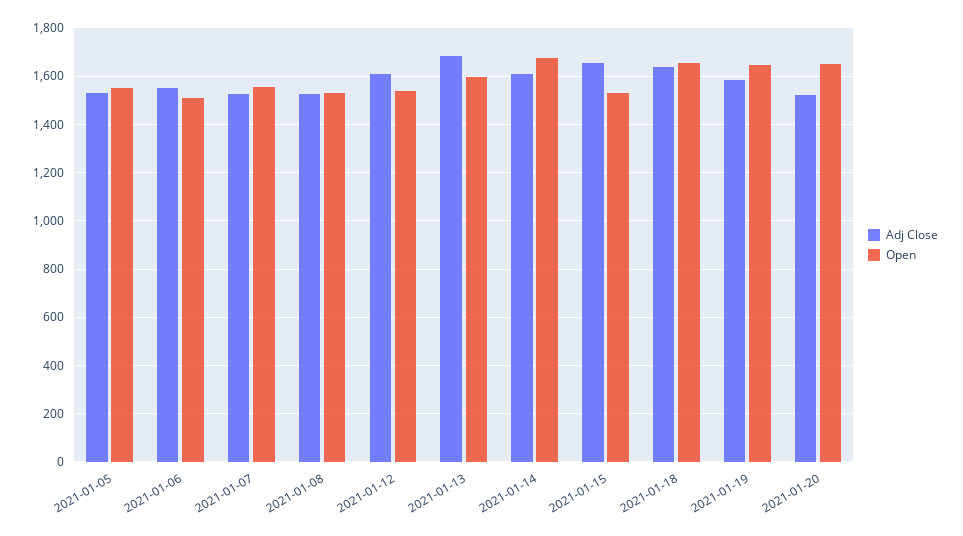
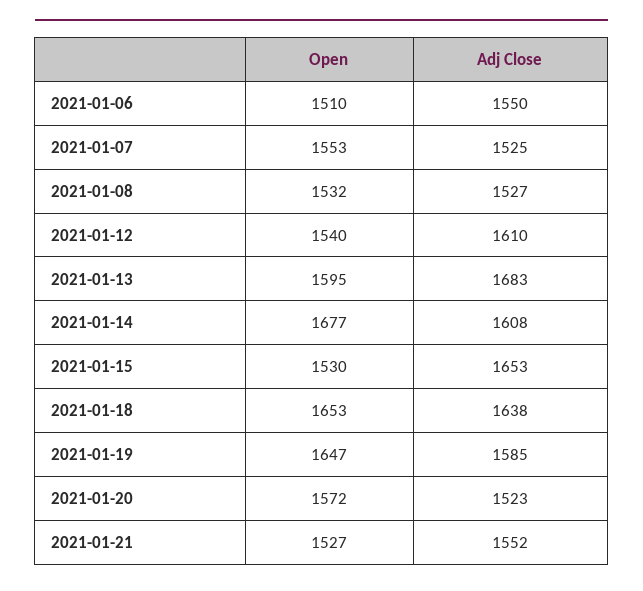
Adj Close, 2021-01-05: 1525 -> none
Open, 2021-01-05: 1550 -> none
Open, 2021-01-20: 1650 -> 1572
Open, 2021-01-21: none -> 1527
Adj Close, 2021-01-21: none -> 1552

